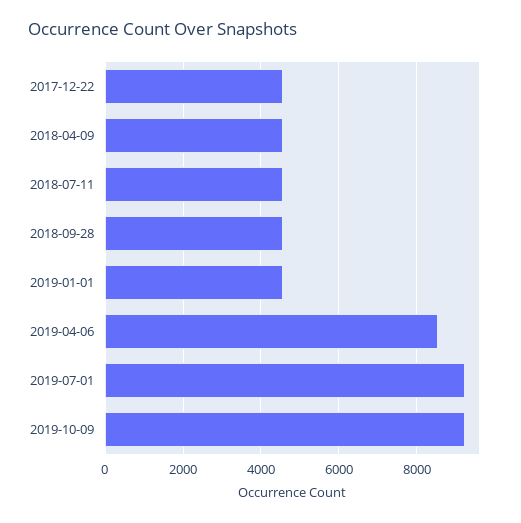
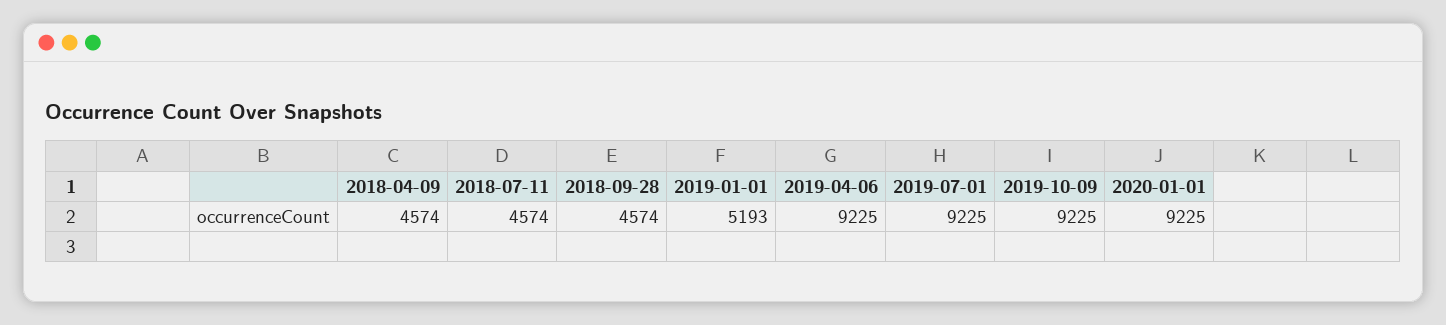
2017-12-22: 4600 -> none
2019-01-01: 4600 -> 5193
2019-04-06: 8600 -> 9225
2020-01-01: none -> 9225

